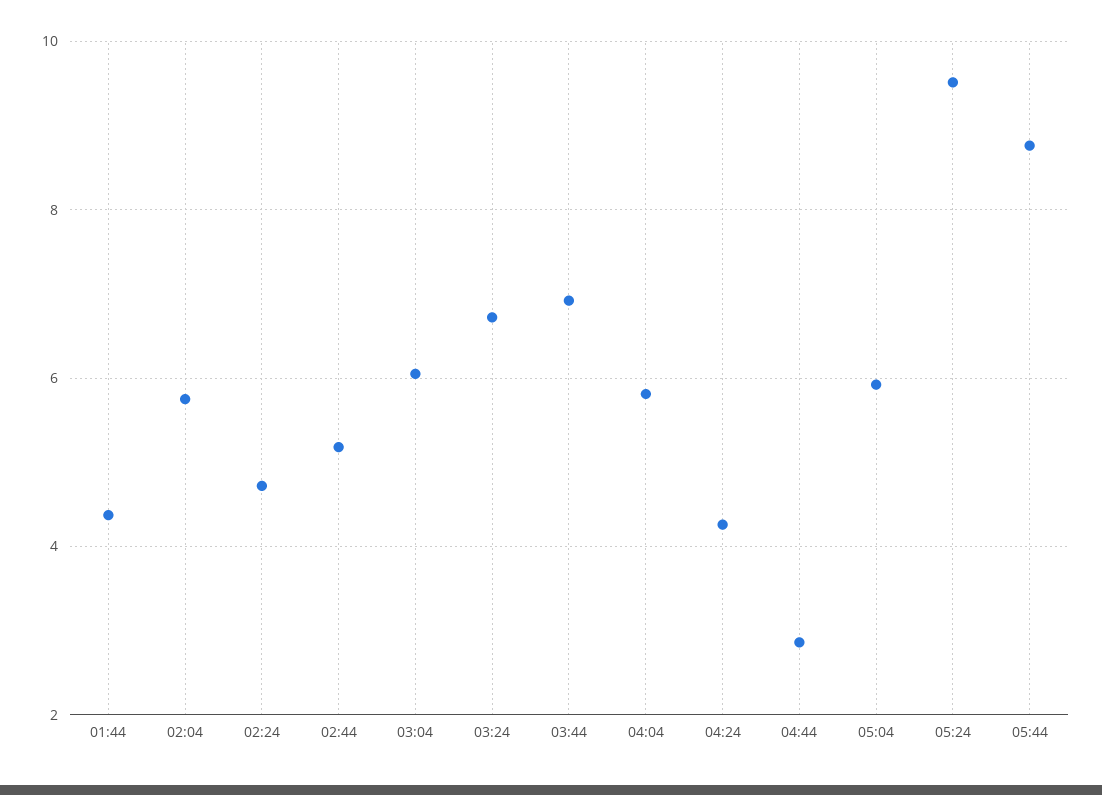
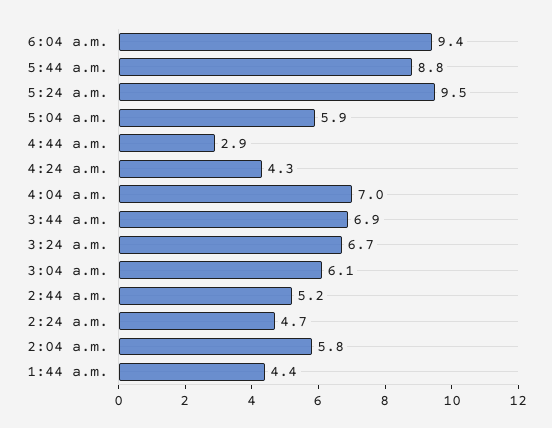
04:04: 5.8 -> 7
6:04 a.m.: none -> 9.4

